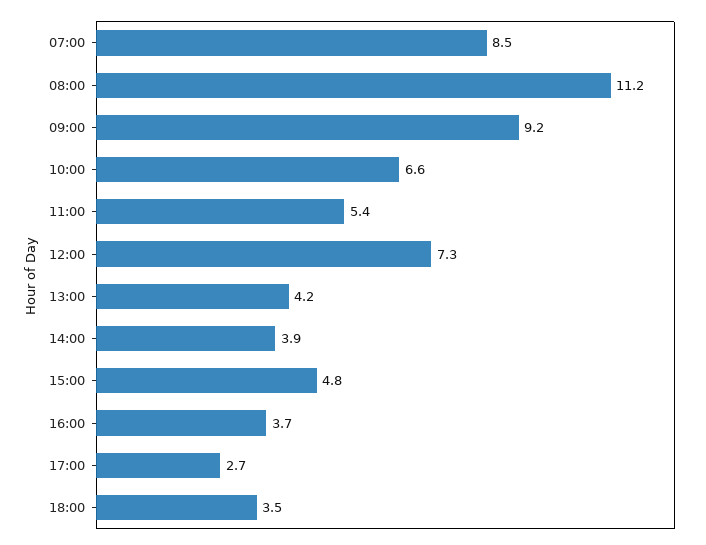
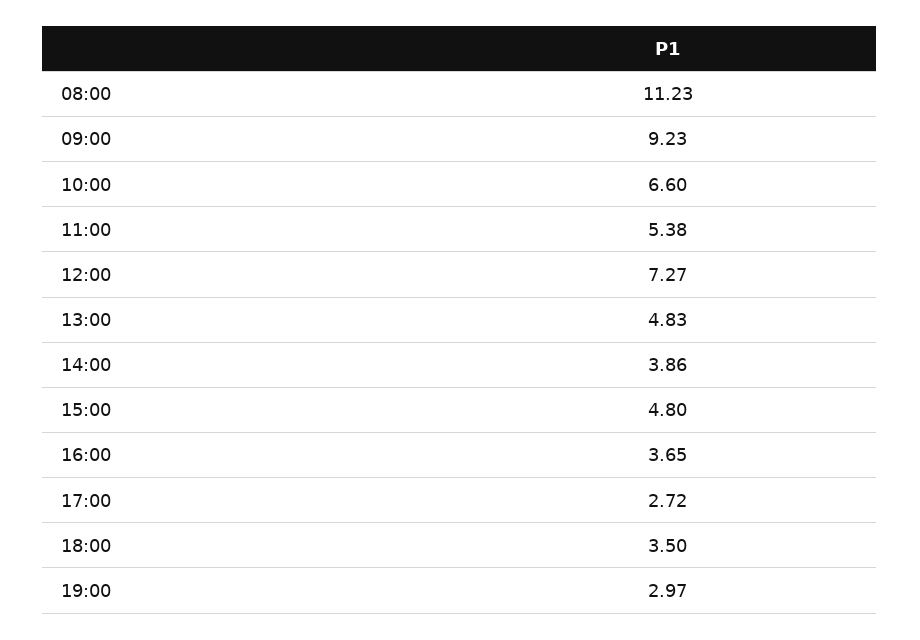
07:00: 8.5 -> none
13:00: 4.2 -> 4.83
19:00: none -> 2.97

